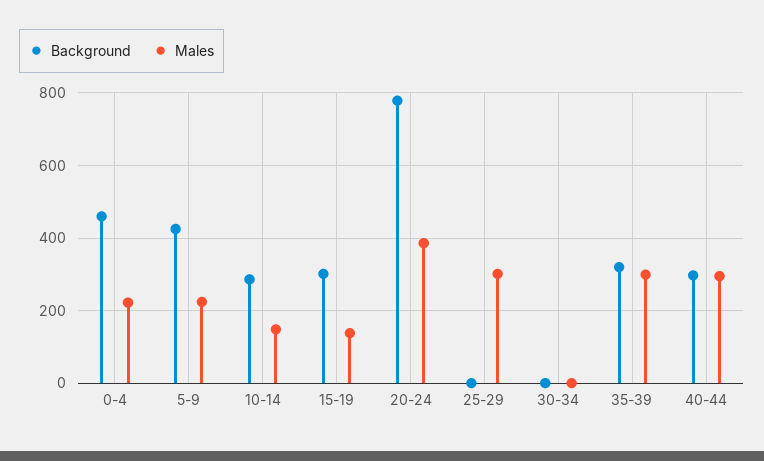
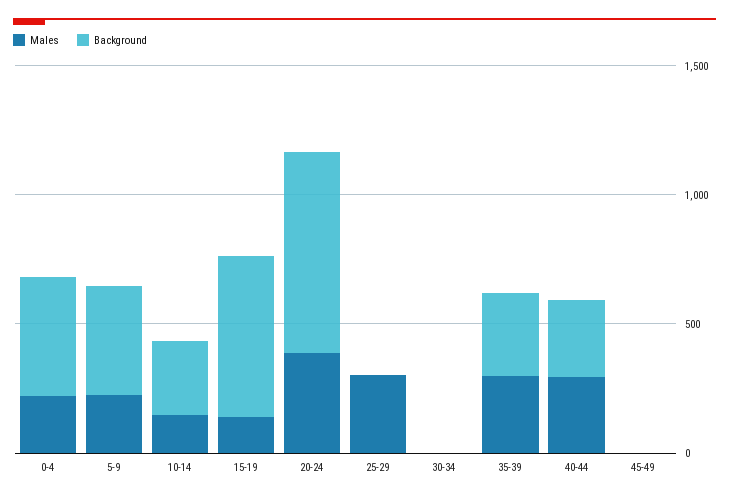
Background, 15-19: 300 -> 600
Males, 45-49: none -> 0
Background, 45-49: none -> 0

